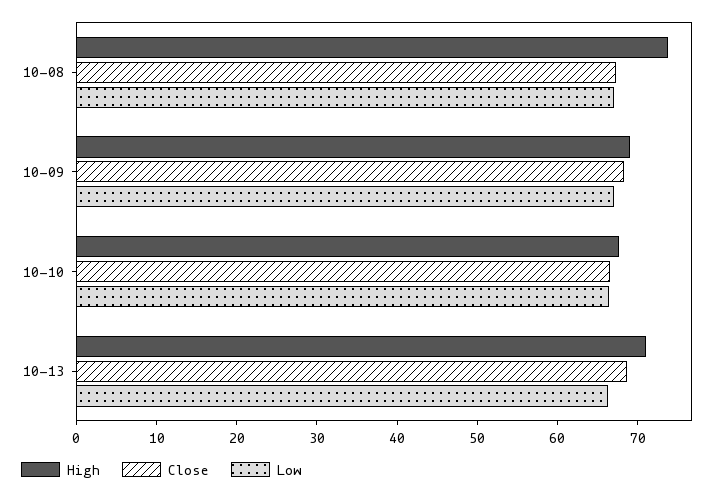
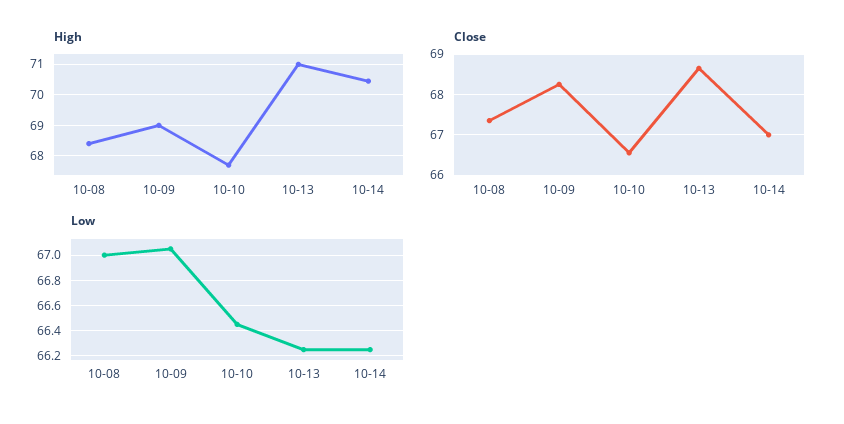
High, 10-08: 74 -> 68.4
High, 10-14: none -> 70.4
Close, 10-14: none -> 67
Low, 10-14: none -> 66.25

